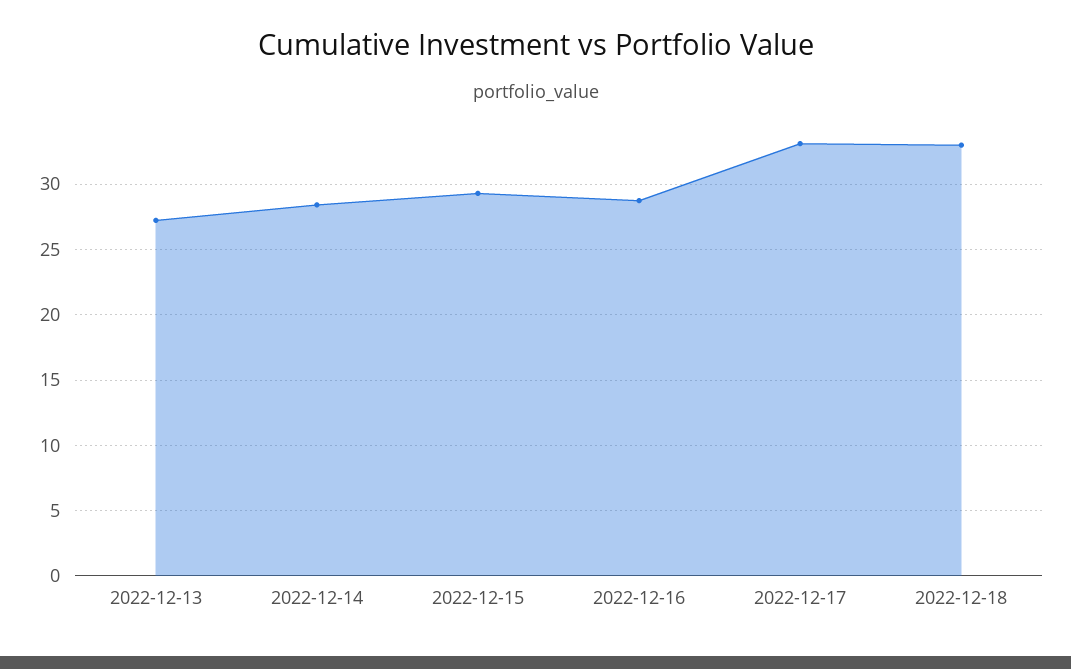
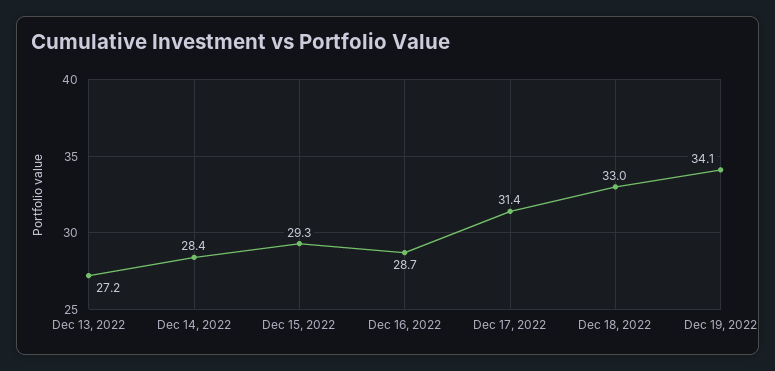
2022-12-17: 33 -> 31.4
Dec 19, 2022: none -> 34.1

